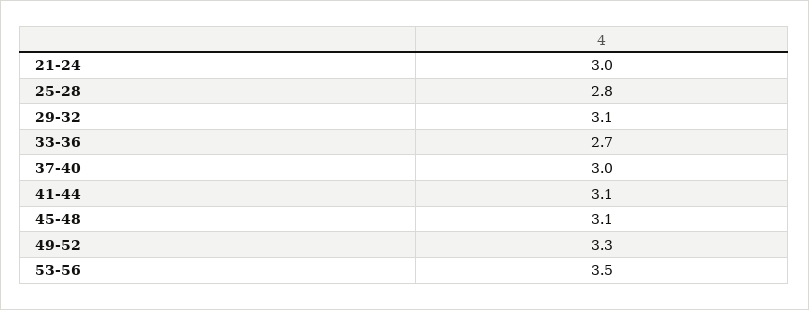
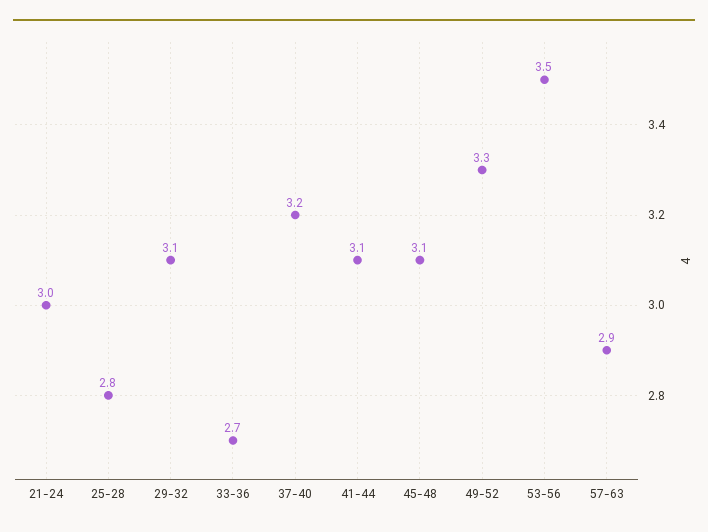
37-40: 3 -> 3.2
57-63: none -> 2.9

